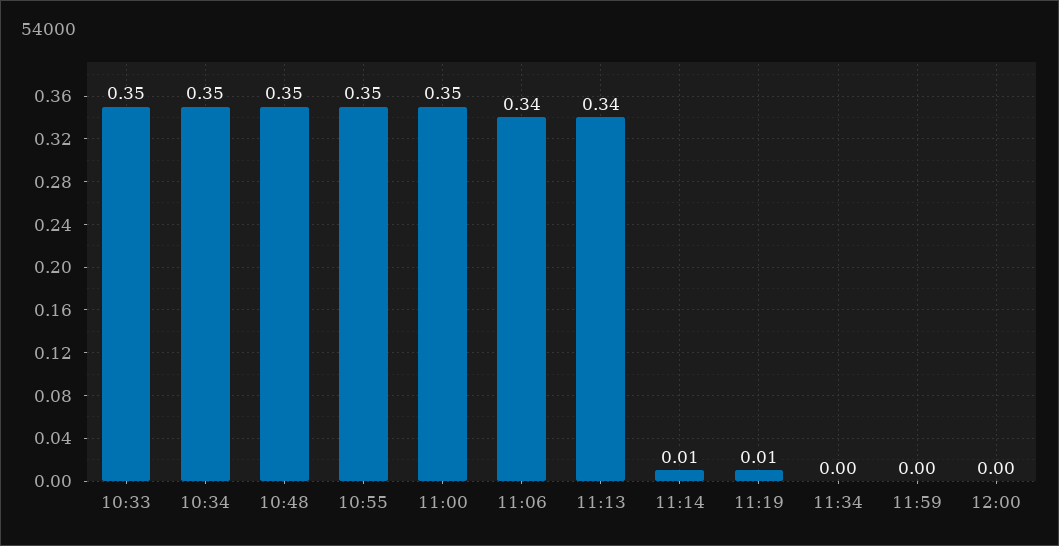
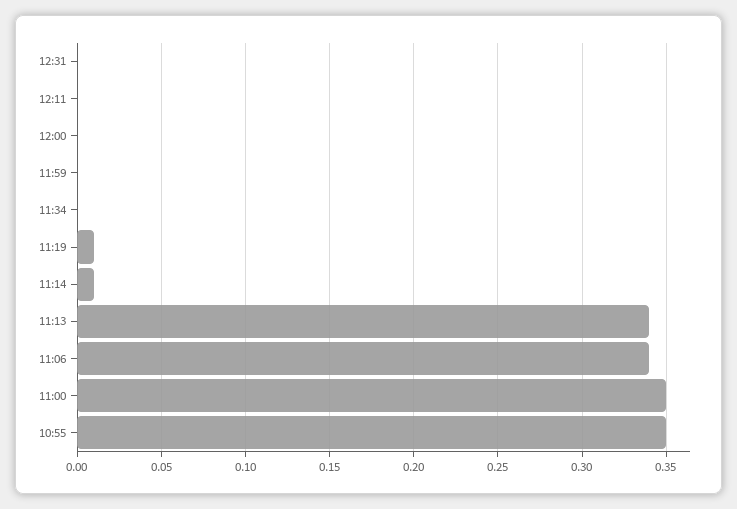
10:33: 0.35 -> none
10:34: 0.35 -> none
10:48: 0.35 -> none
12:31: none -> 0
12:11: none -> 0

